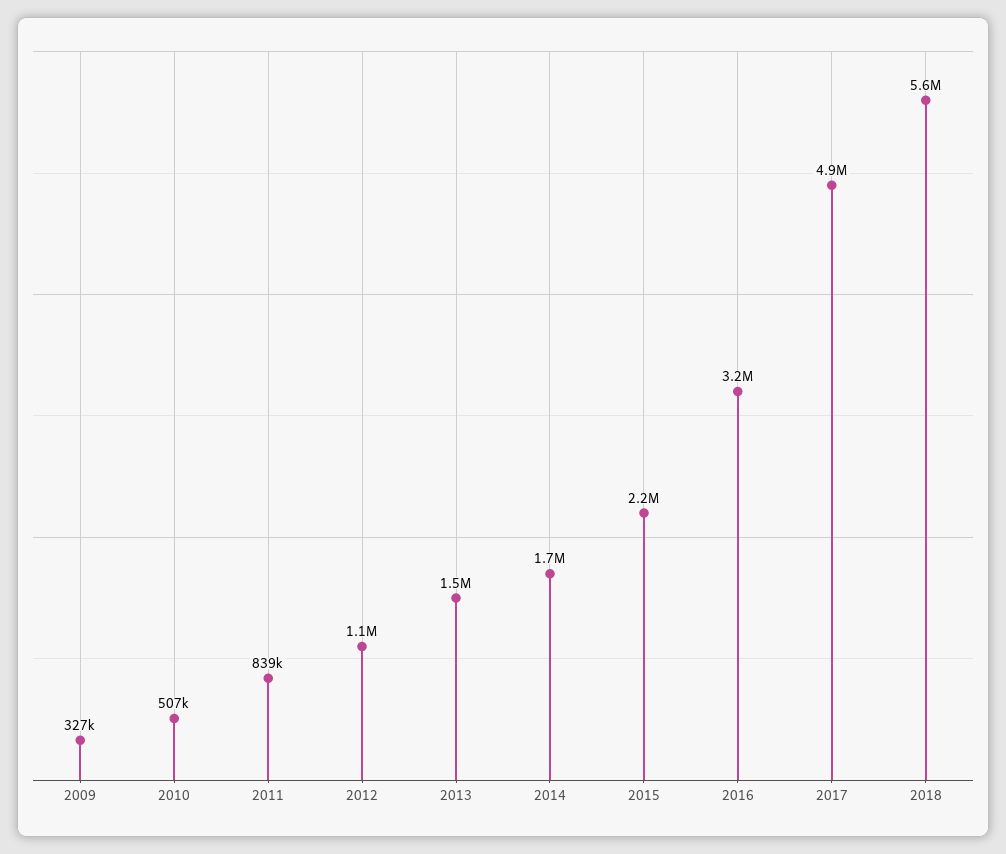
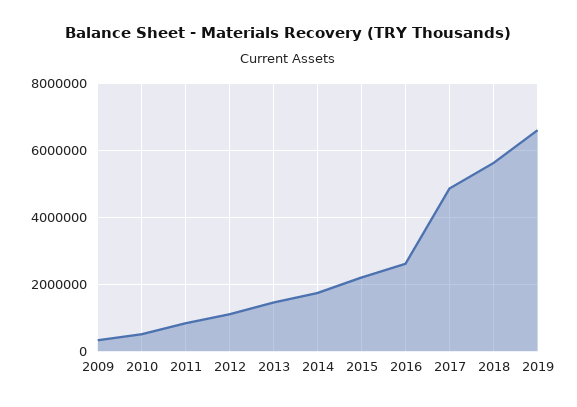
2016: 3200000 -> 2600000
2019: none -> 6600000

